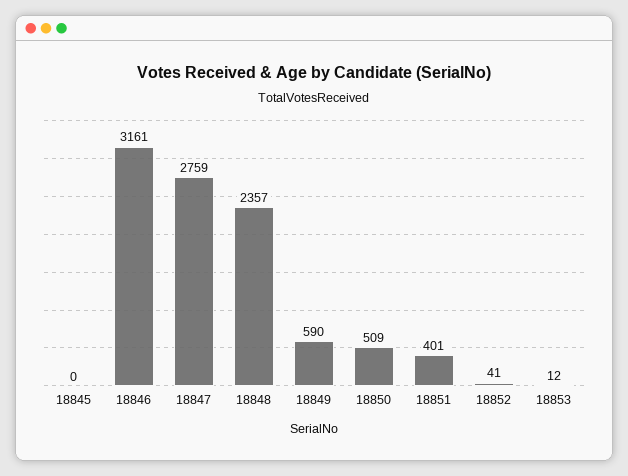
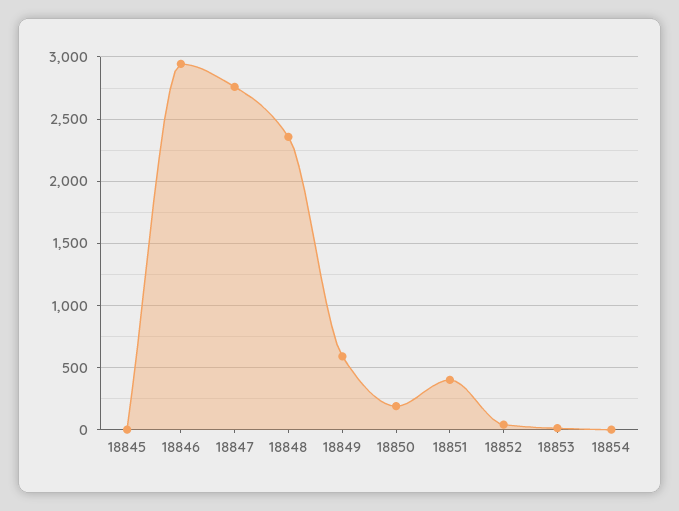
18846: 3161 -> 2950
18850: 509 -> 200
18854: none -> 0

